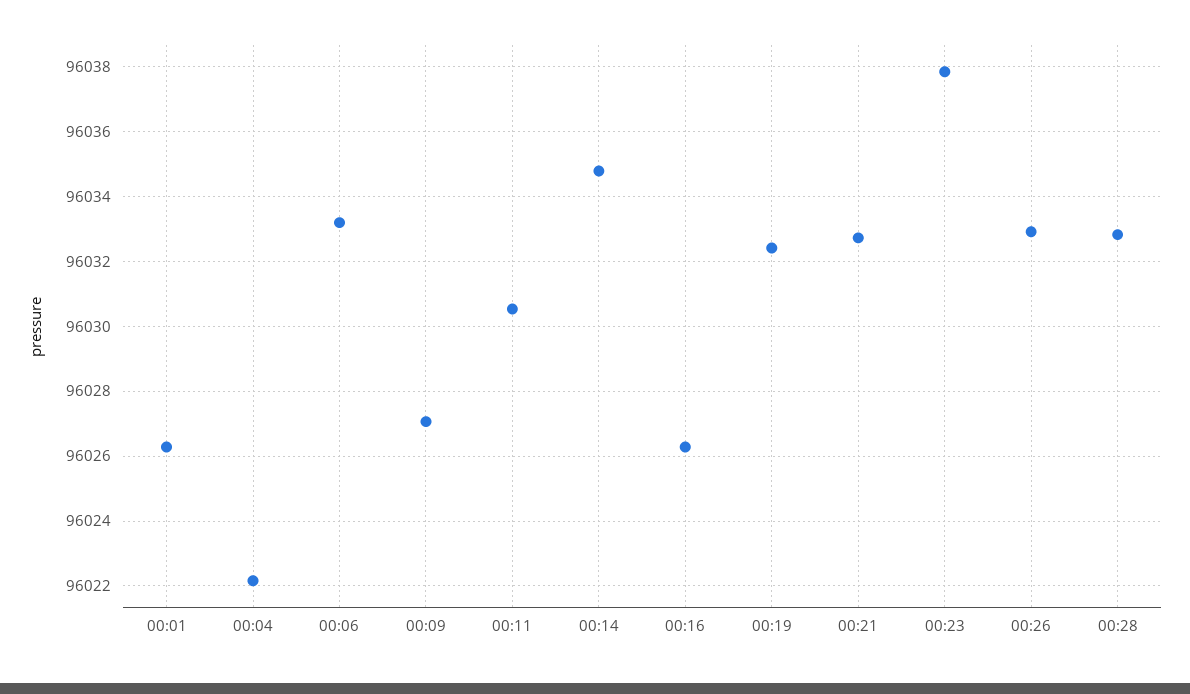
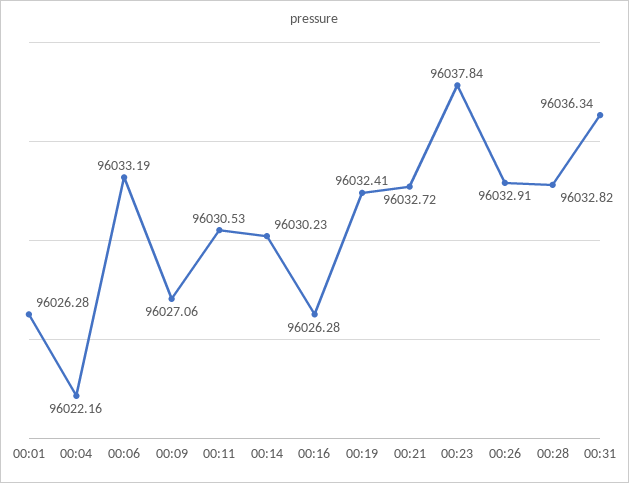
00:14: 96034.8 -> 96030.23
00:31: none -> 96036.34

